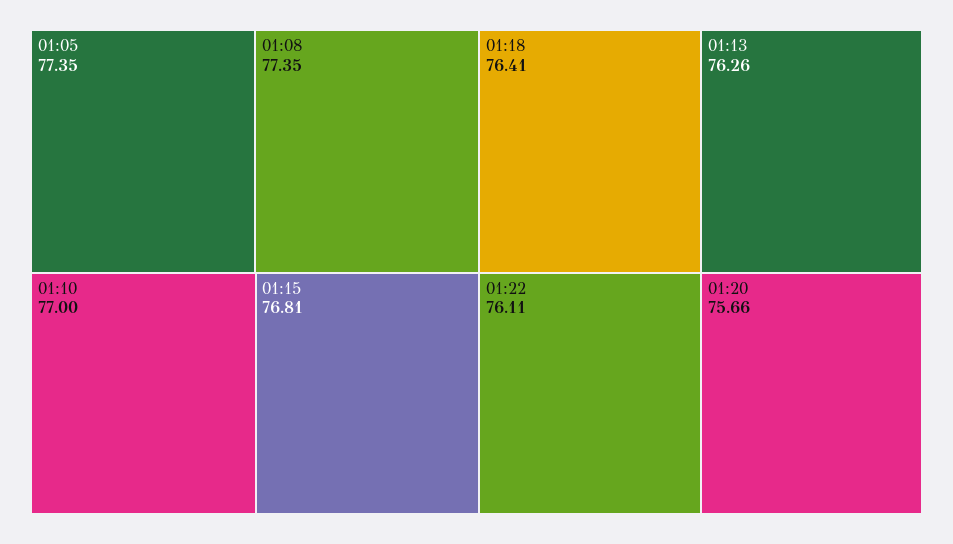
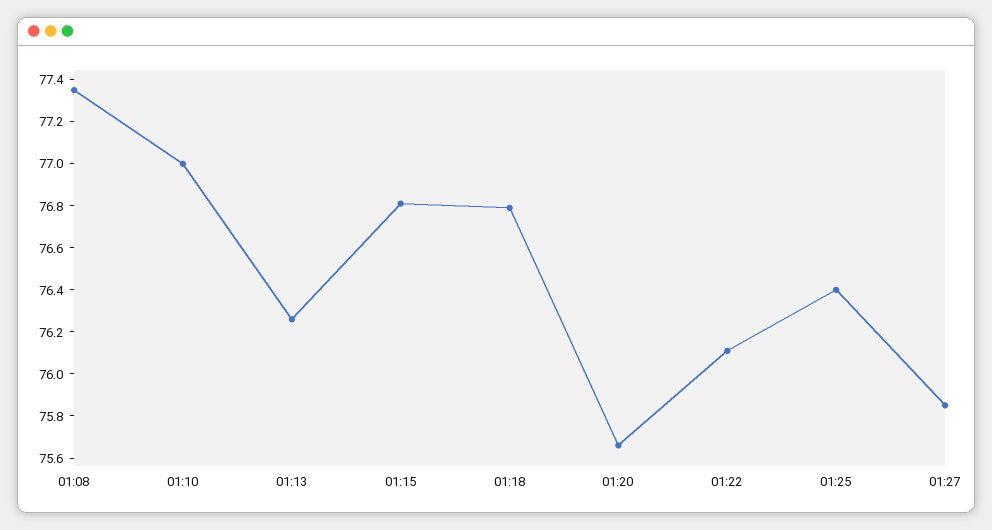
01:05: 77.35 -> none
01:18: 76.41 -> 76.8
01:25: none -> 76.4
01:27: none -> 75.85

